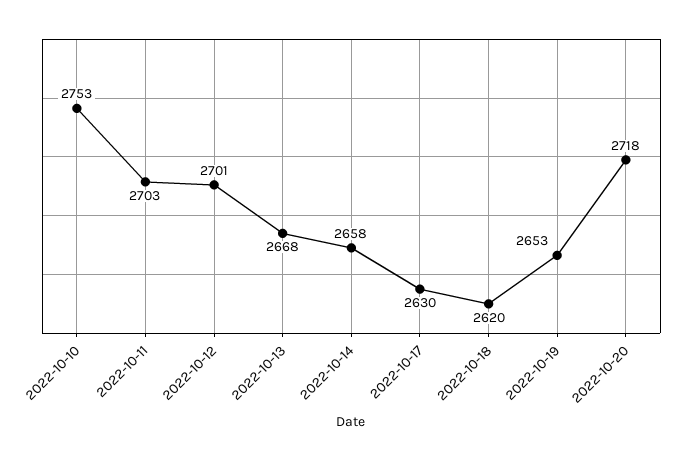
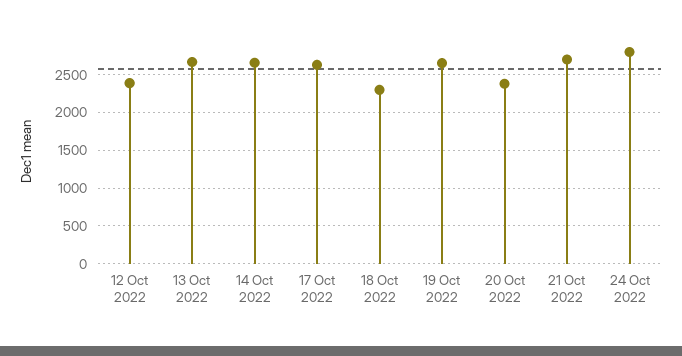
2022-10-10: 2753 -> none
2022-10-11: 2703 -> none
2022-10-12: 2701 -> 2400
2022-10-18: 2620 -> 2300
2022-10-20: 2718 -> 2400
21 Oct 2022: none -> 2700
24 Oct 2022: none -> 2800

